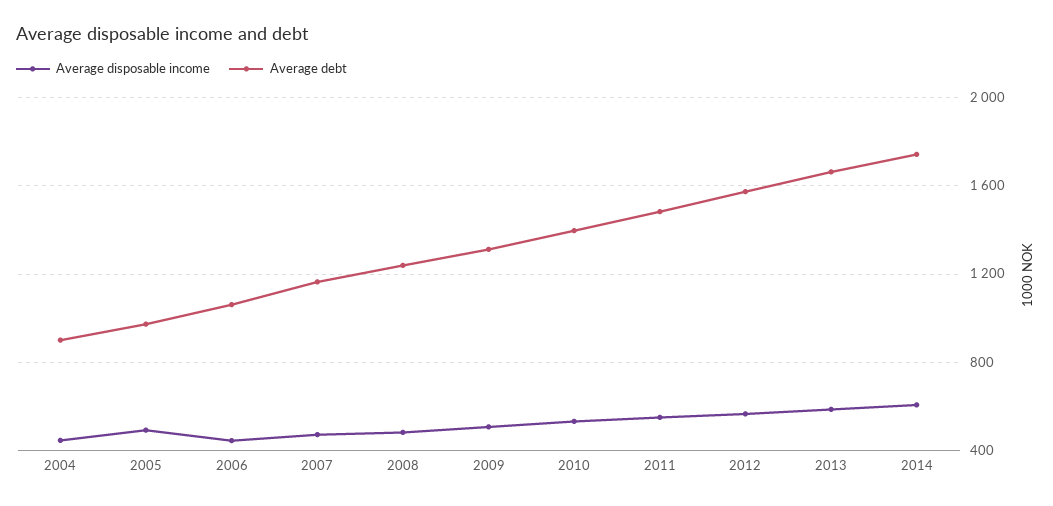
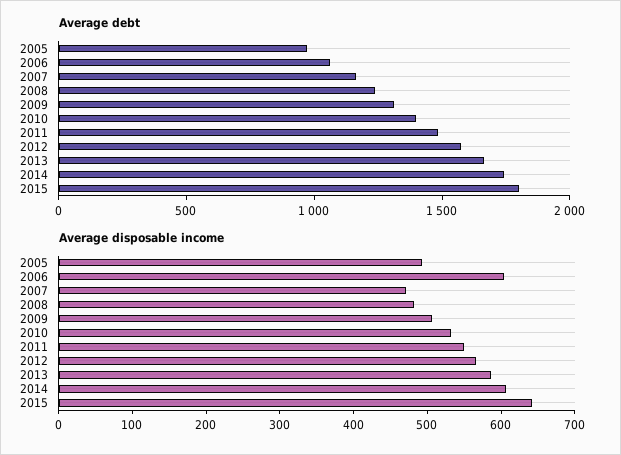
Average disposable income, 2004: 450 -> none
Average debt, 2004: 900 -> none
Average disposable income, 2006: 450 -> 600
Average debt, 2015: none -> 1800
Average disposable income, 2015: none -> 640

